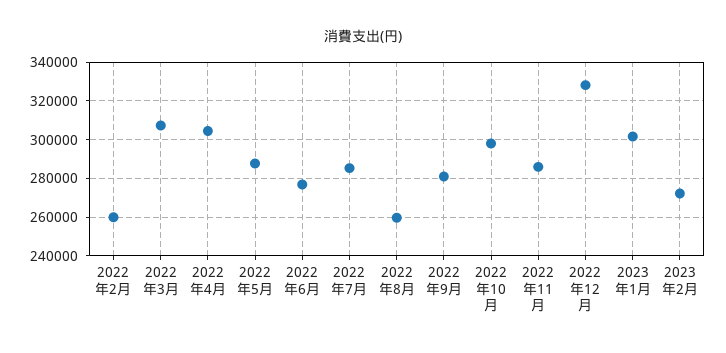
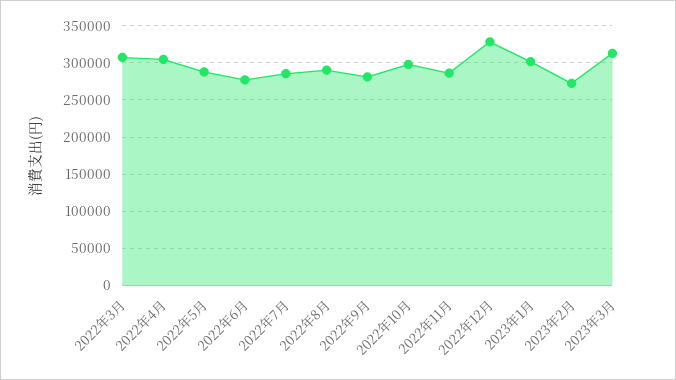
2022年2月: 260000 -> none
2022年8月: 260000 -> 290000
2023年3月: none -> 310000

